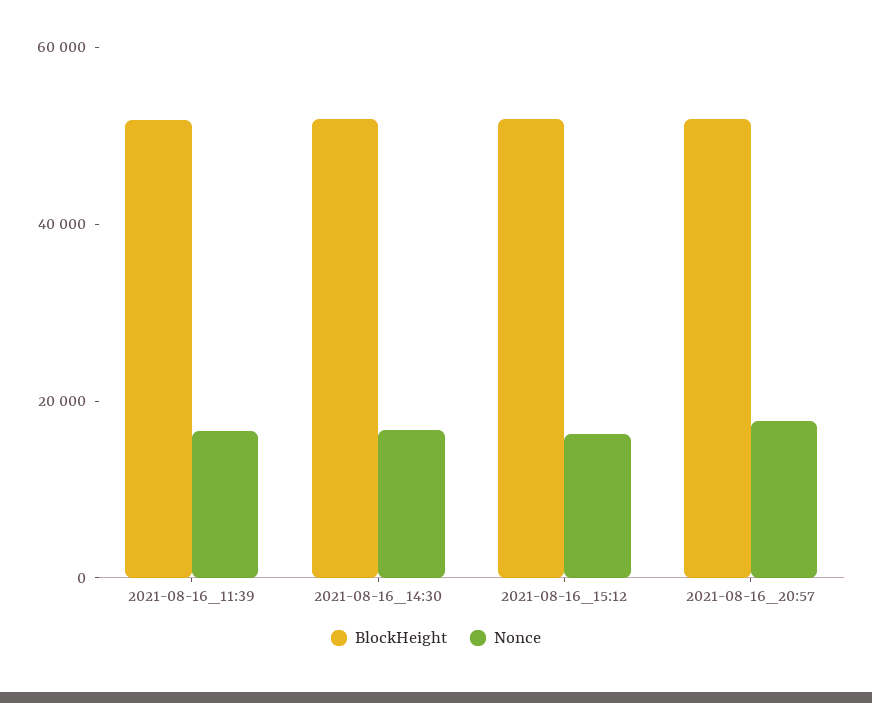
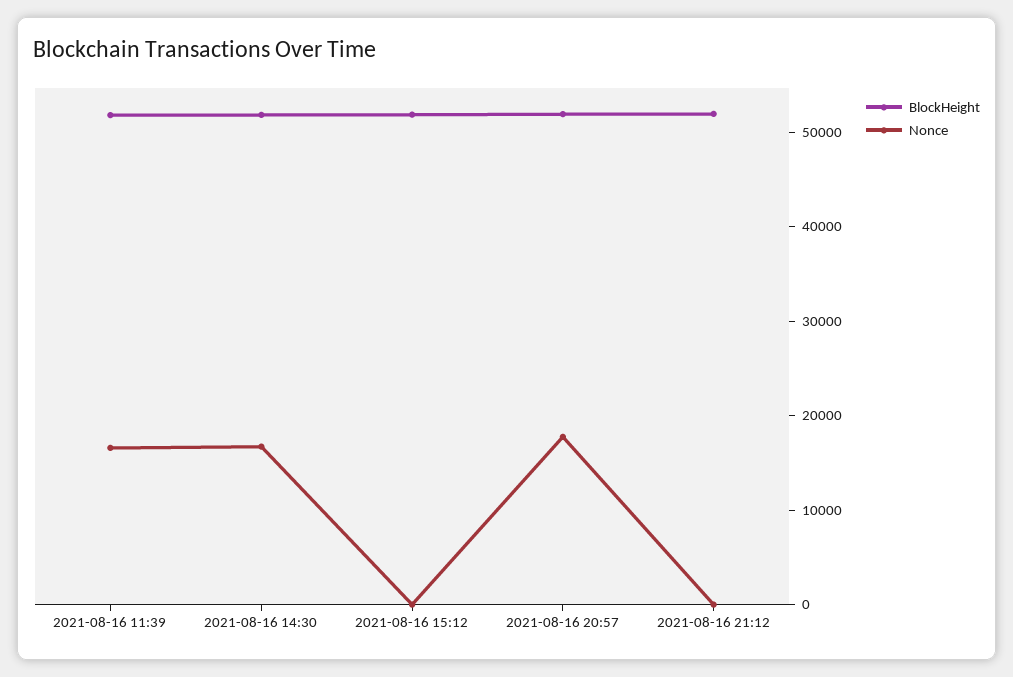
Nonce, 2021-08-16_15:12: 15000 -> 0
BlockHeight, 2021-08-16 21:12: none -> 52000
Nonce, 2021-08-16 21:12: none -> 0

